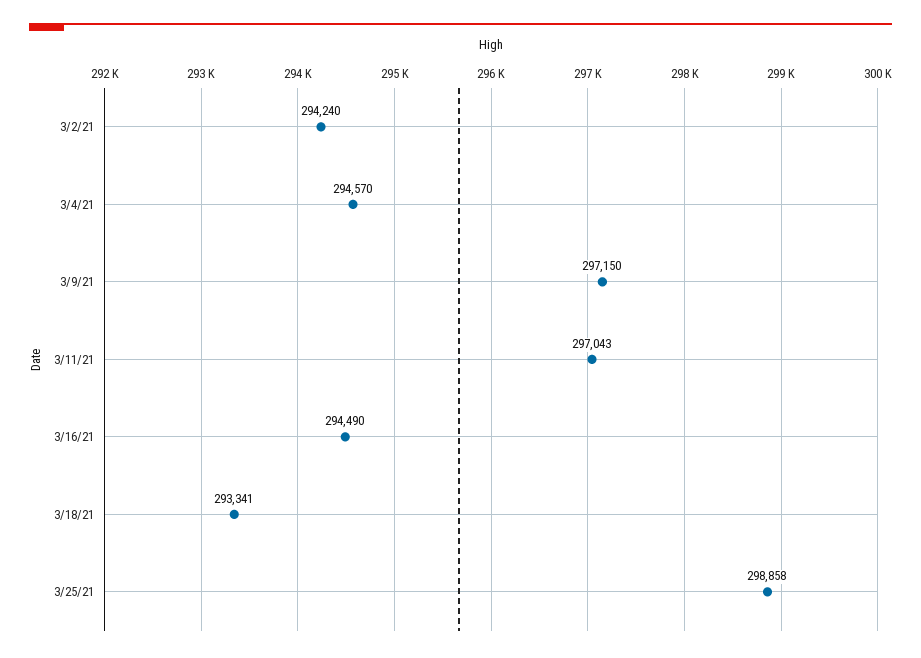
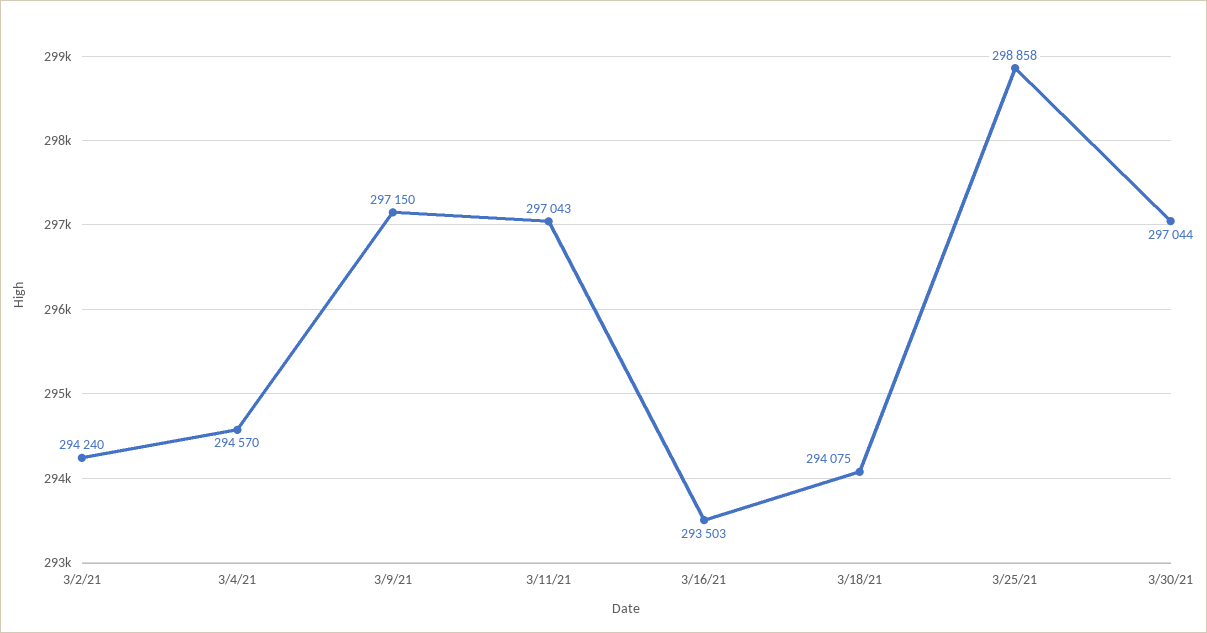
3/16/21: 294490 -> 293503
3/18/21: 293341 -> 294075
3/30/21: none -> 297044

